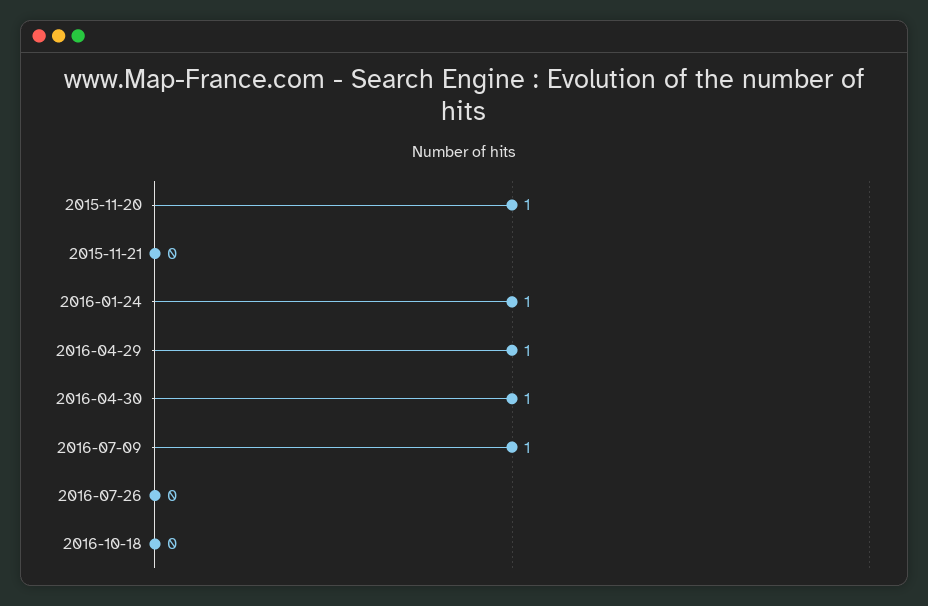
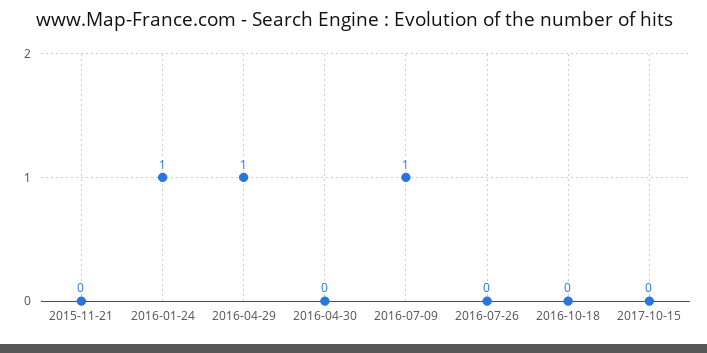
2015-11-20: 1 -> none
2016-04-30: 1 -> 0
2017-10-15: none -> 0

